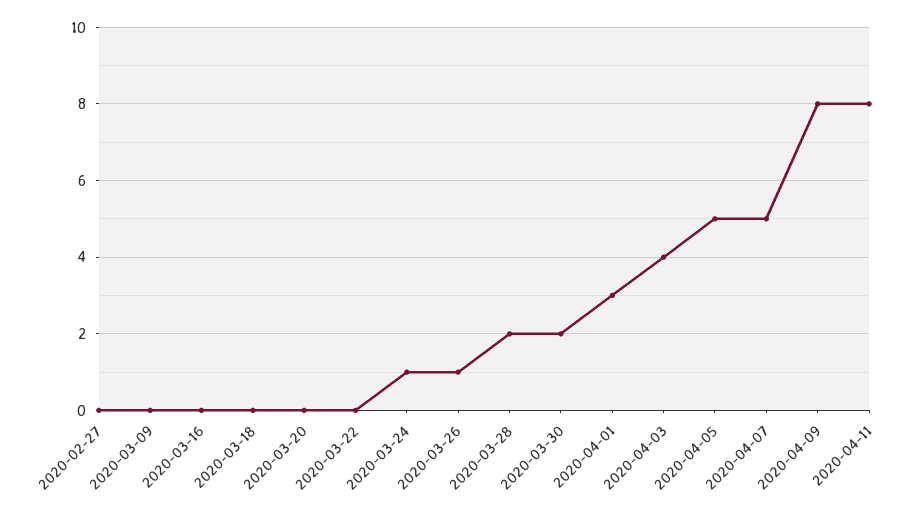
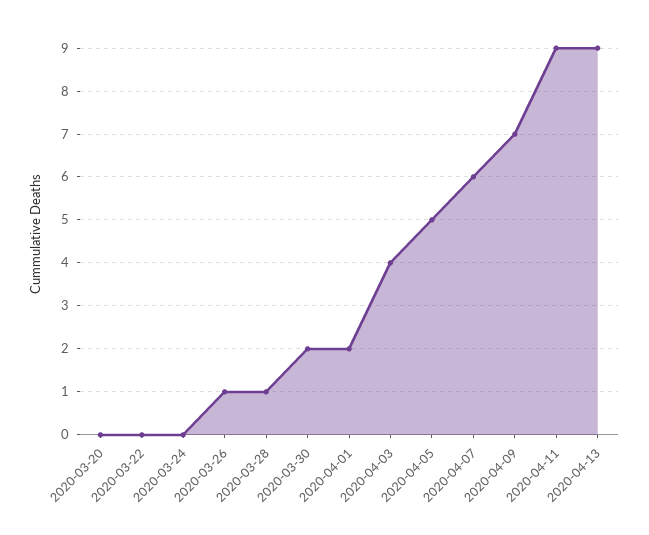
2020-02-27: 0 -> none
2020-03-09: 0 -> none
2020-03-16: 0 -> none
2020-03-18: 0 -> none
2020-03-24: 1 -> 0
2020-03-28: 2 -> 1
2020-04-01: 3 -> 2
2020-04-07: 5 -> 6
2020-04-09: 8 -> 7
2020-04-11: 8 -> 9
2020-04-13: none -> 9

